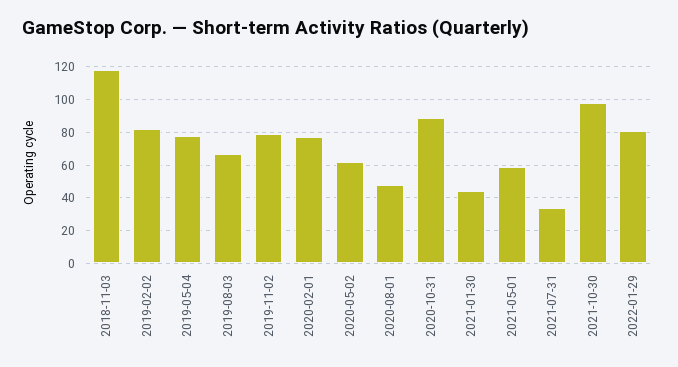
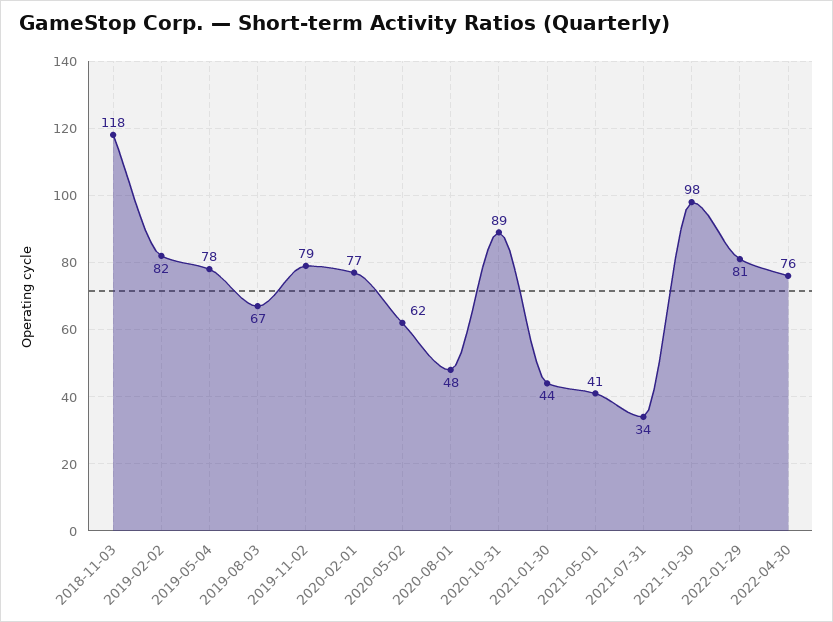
2021-05-01: 60 -> 41
2022-04-30: none -> 76

